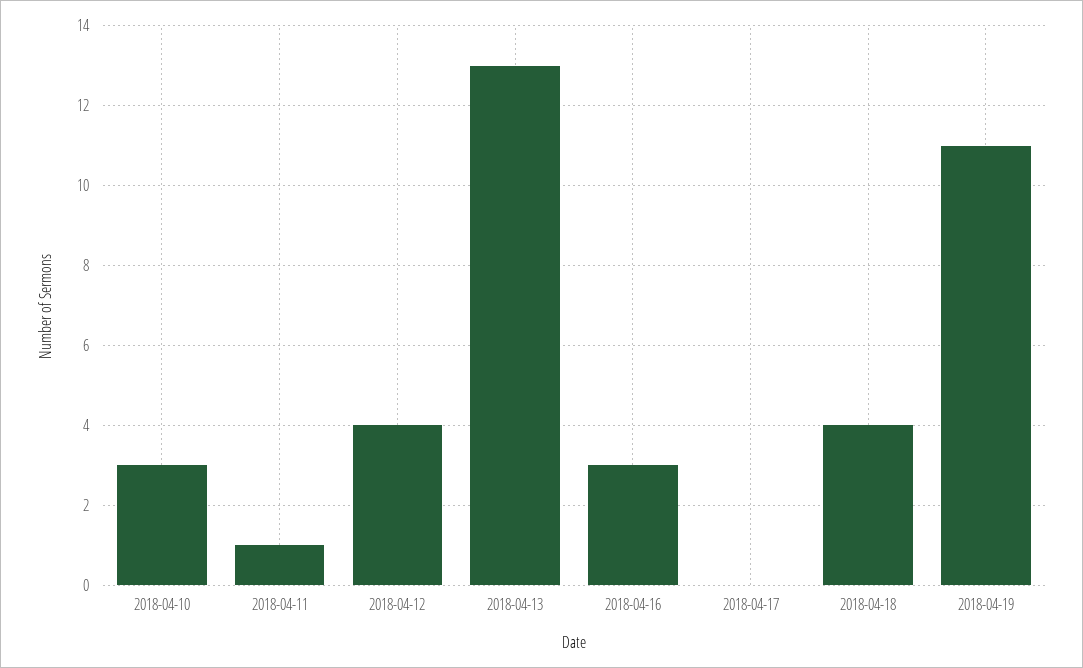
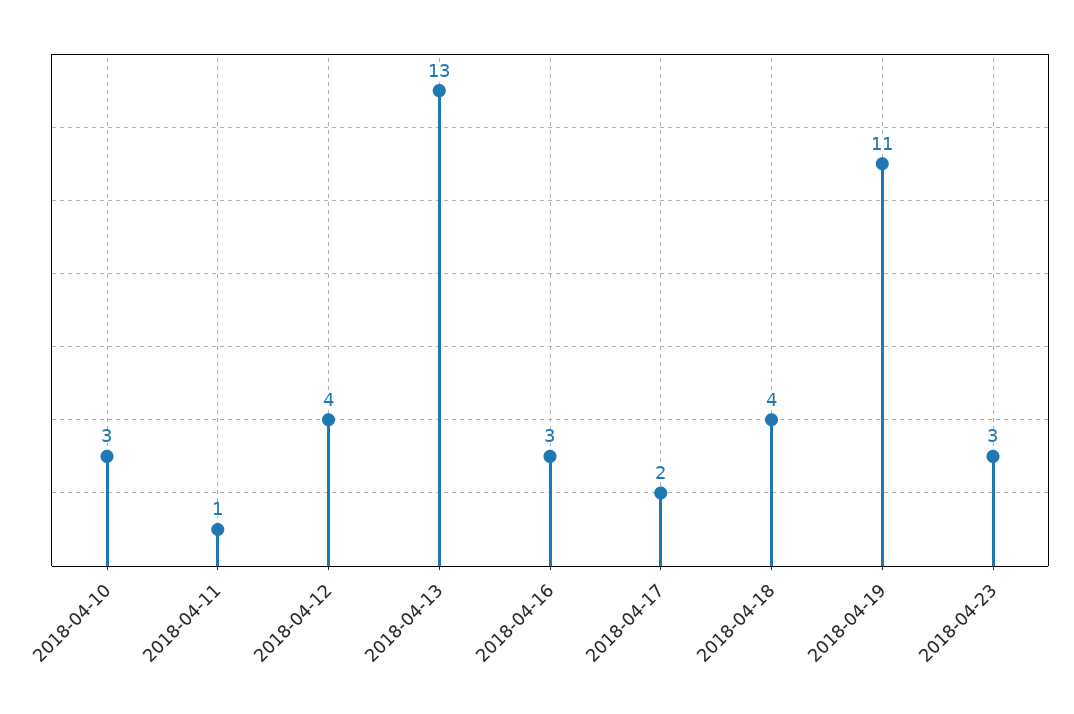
2018-04-17: 0 -> 2
2018-04-23: none -> 3

